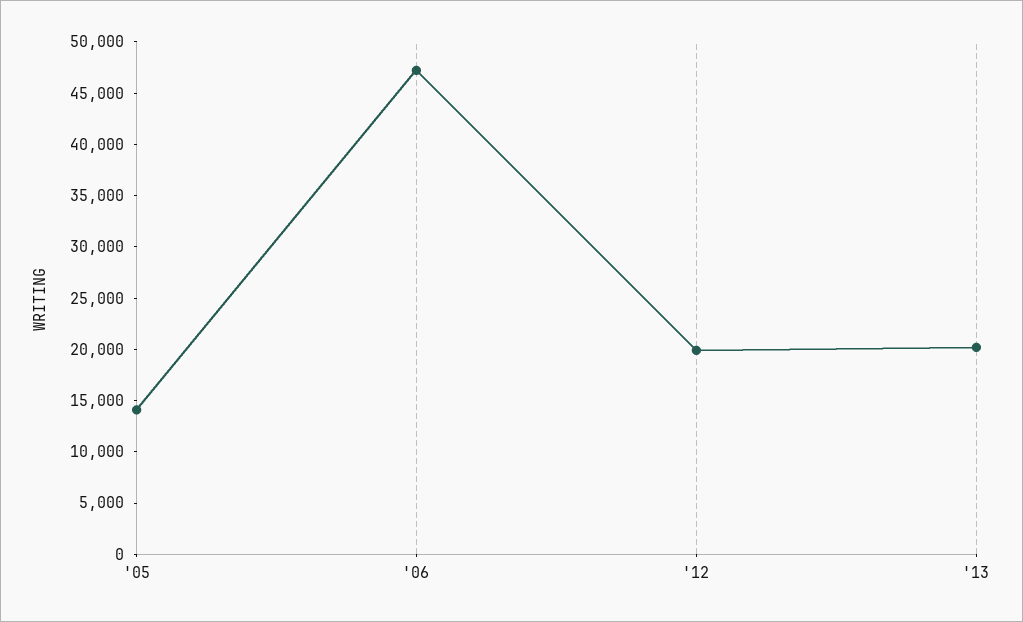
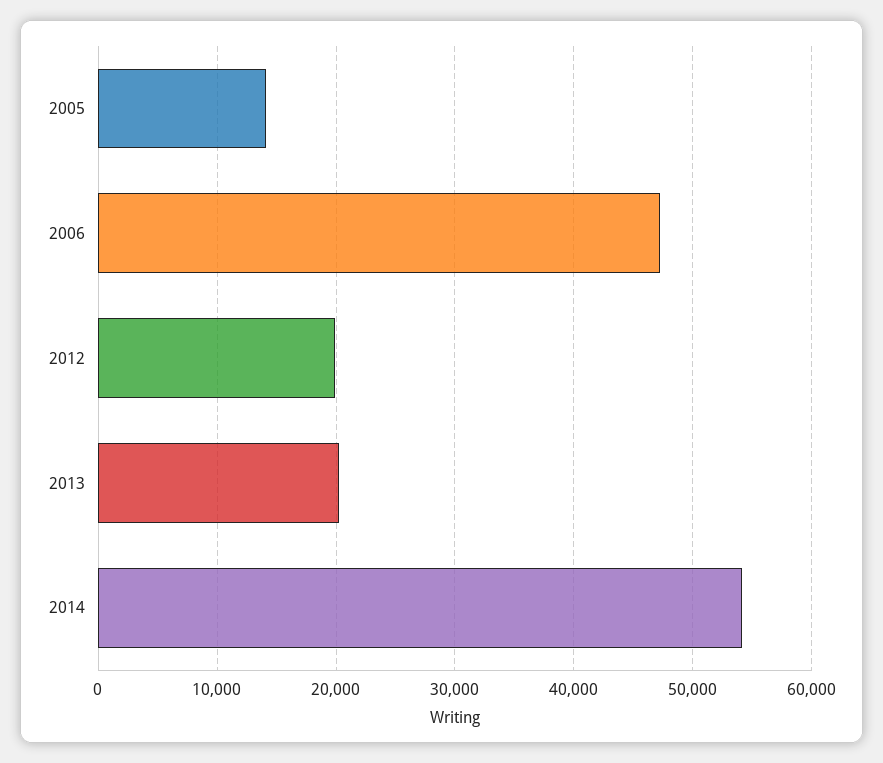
2014: none -> 54000

